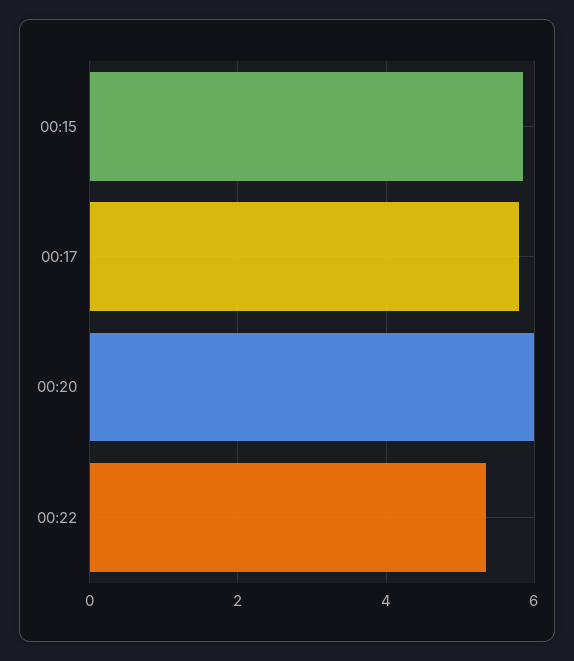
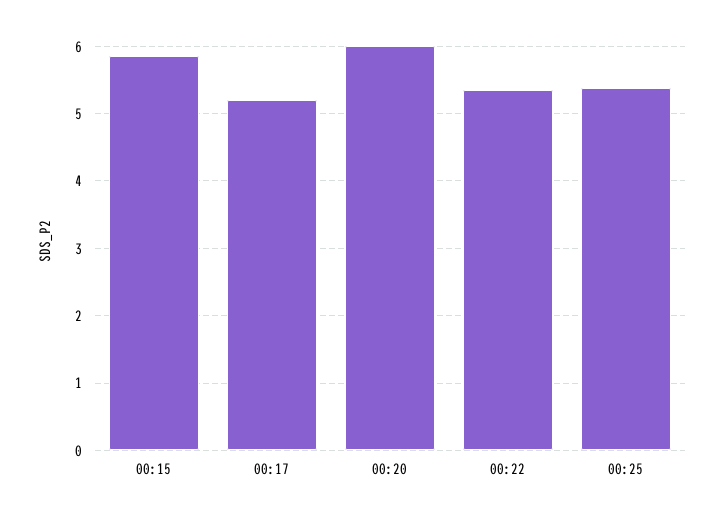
00:17: 5.8 -> 5.2
00:25: none -> 5.4

